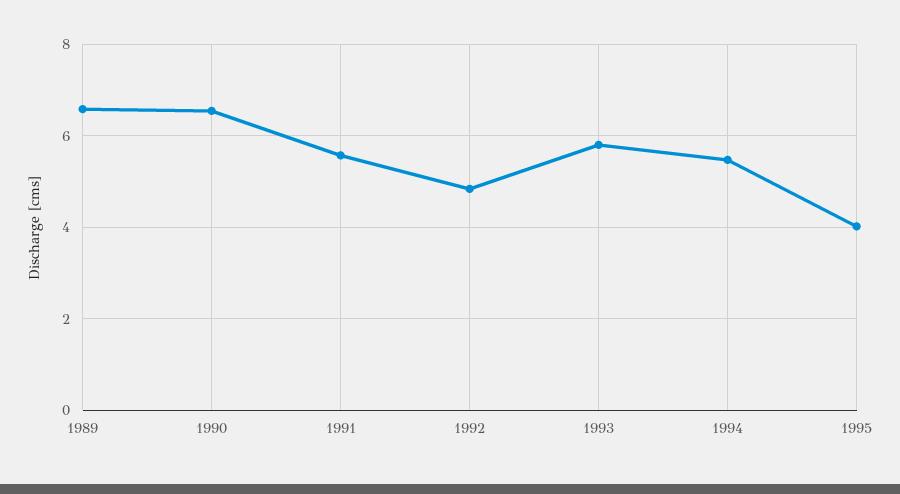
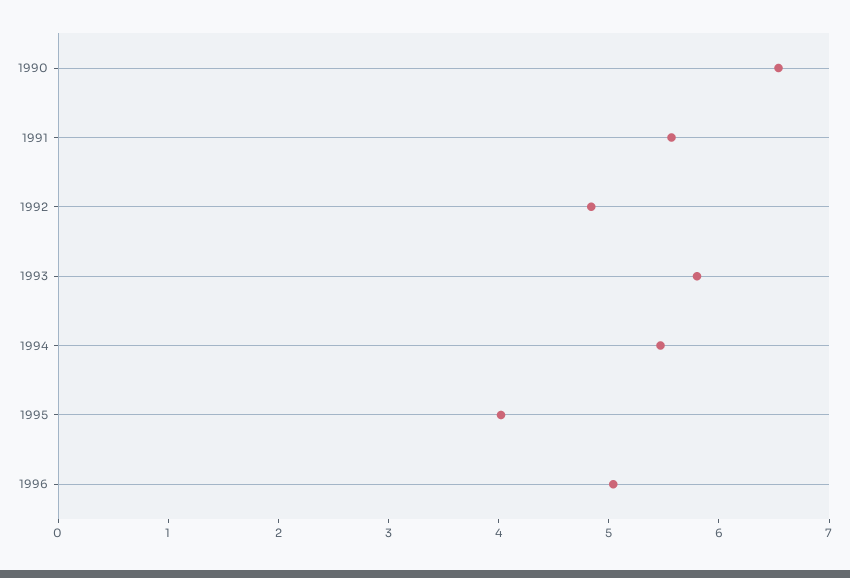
1989: 6.6 -> none
1996: none -> 5

